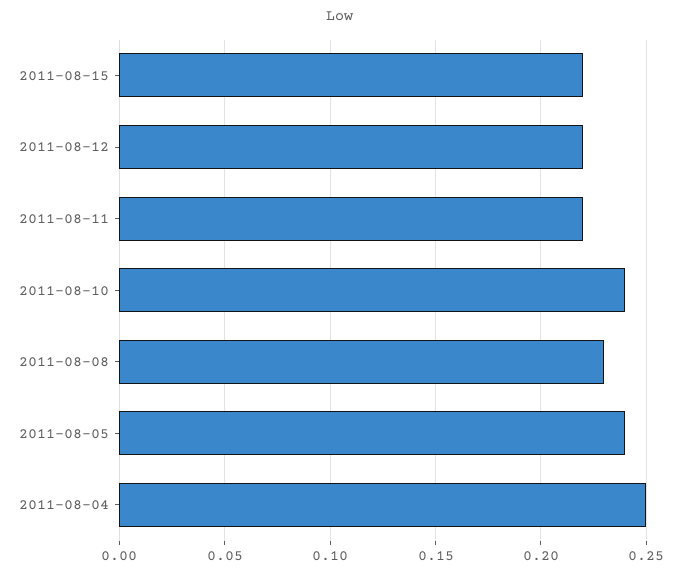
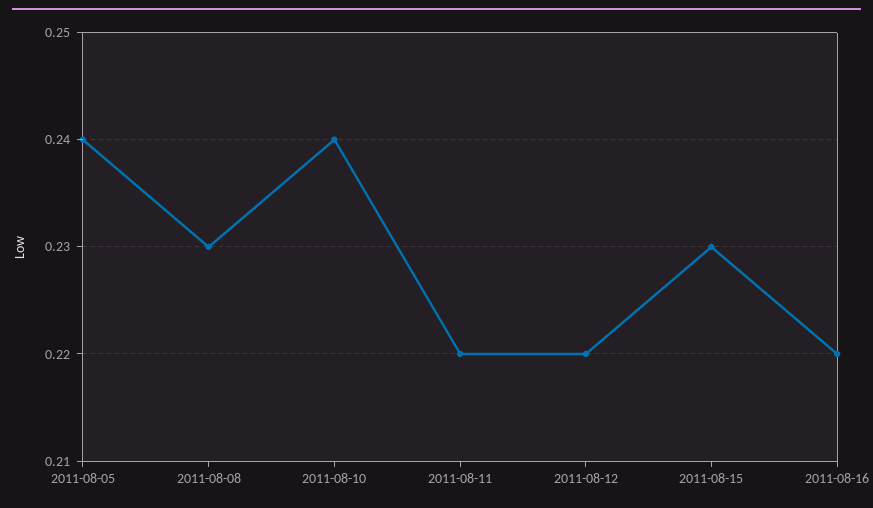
2011-08-15: 0.22 -> 0.23
2011-08-04: 0.25 -> none
2011-08-16: none -> 0.22

